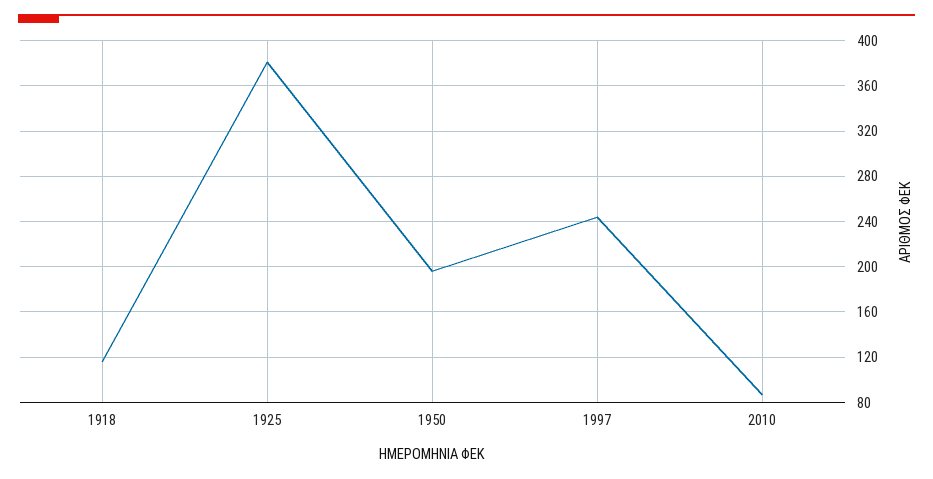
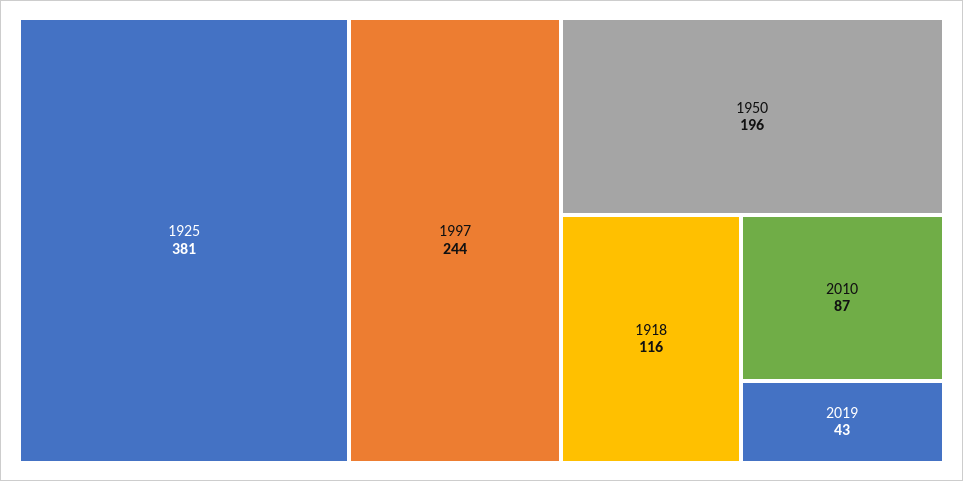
2019: none -> 43

